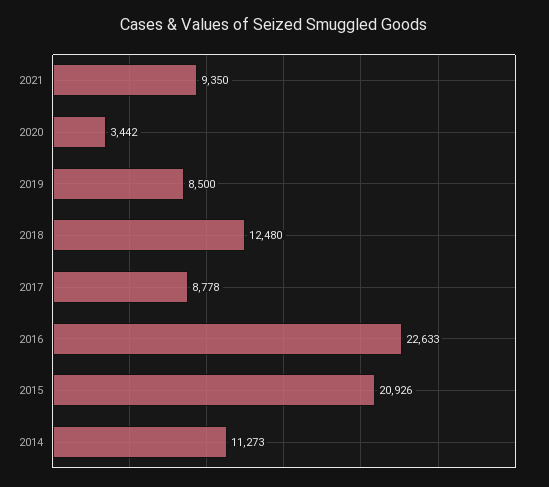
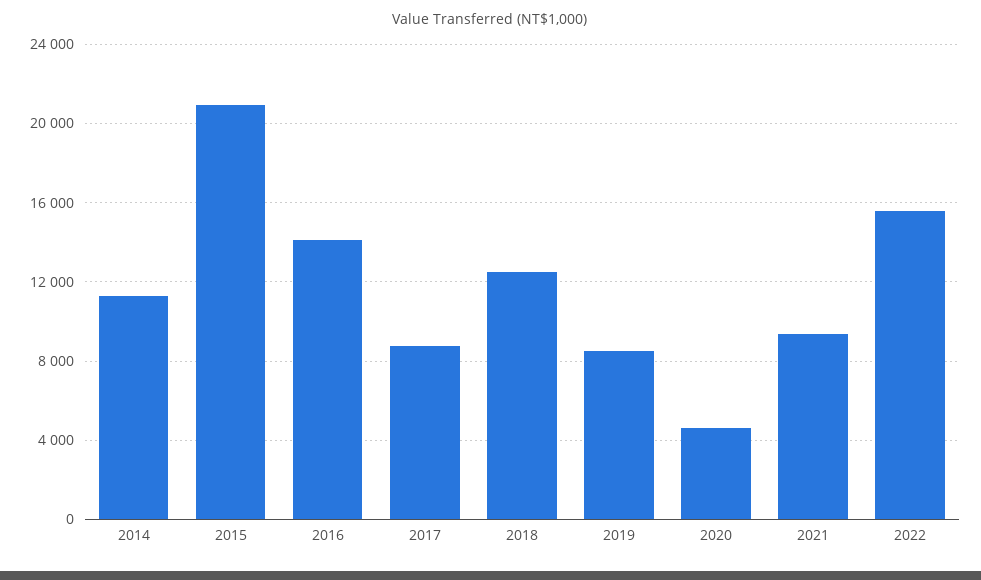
2020: 3442 -> 4500
2016: 22633 -> 14000
2022: none -> 15500

